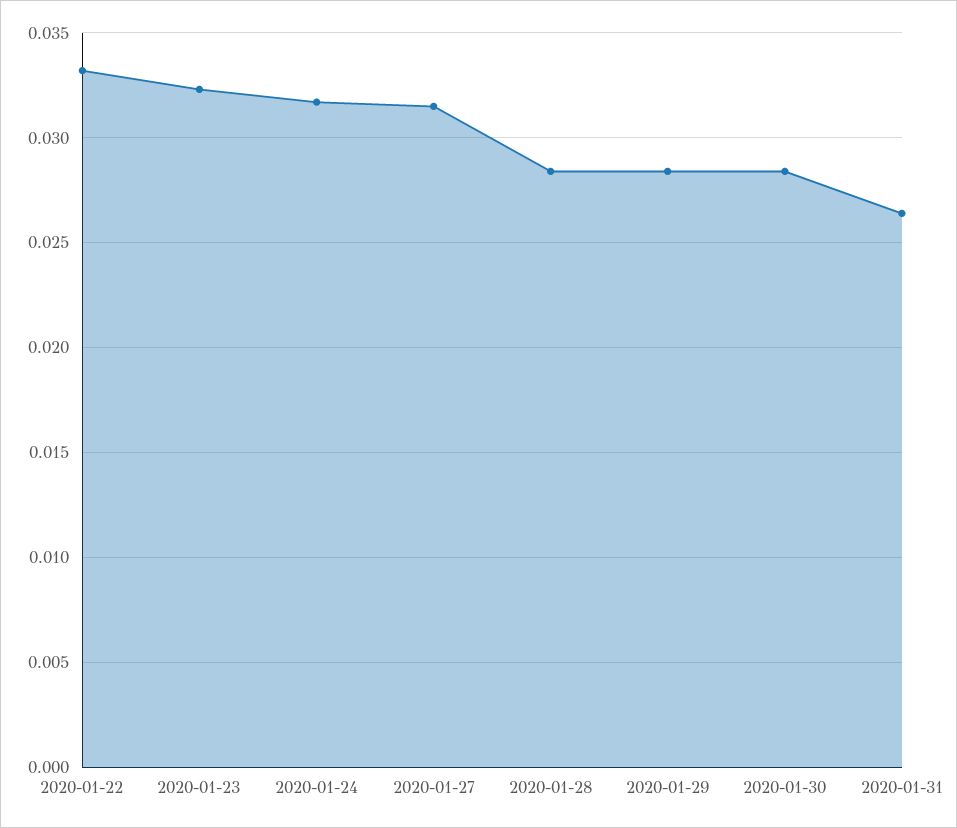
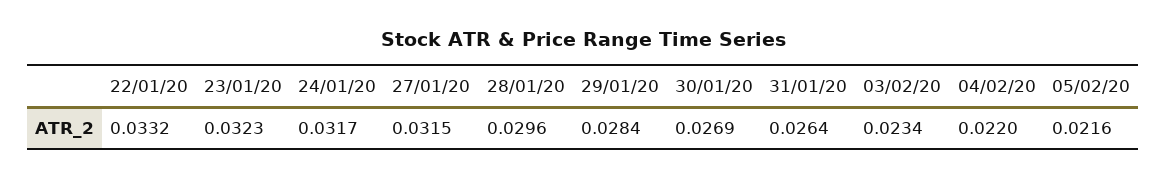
2020-01-28: 0.0285 -> 0.0296
2020-01-30: 0.0285 -> 0.0269
03/02/20: none -> 0.0234
04/02/20: none -> 0.022
05/02/20: none -> 0.0216

